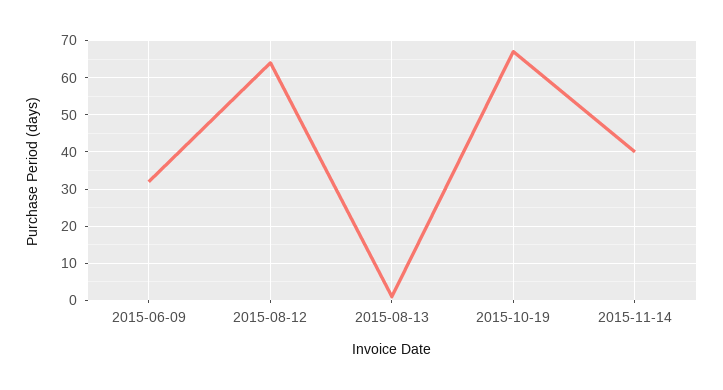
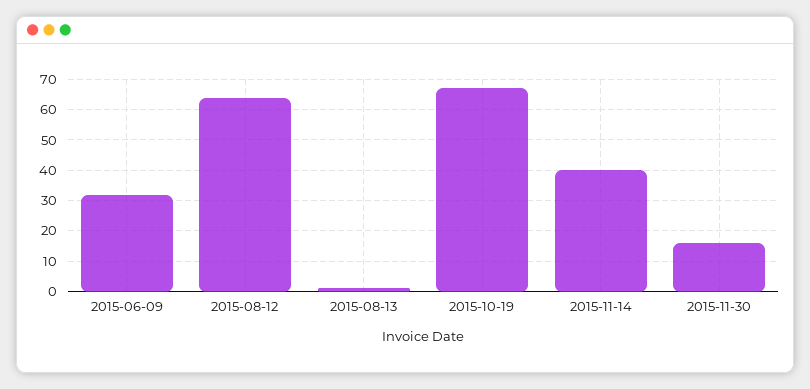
2015-11-30: none -> 15

